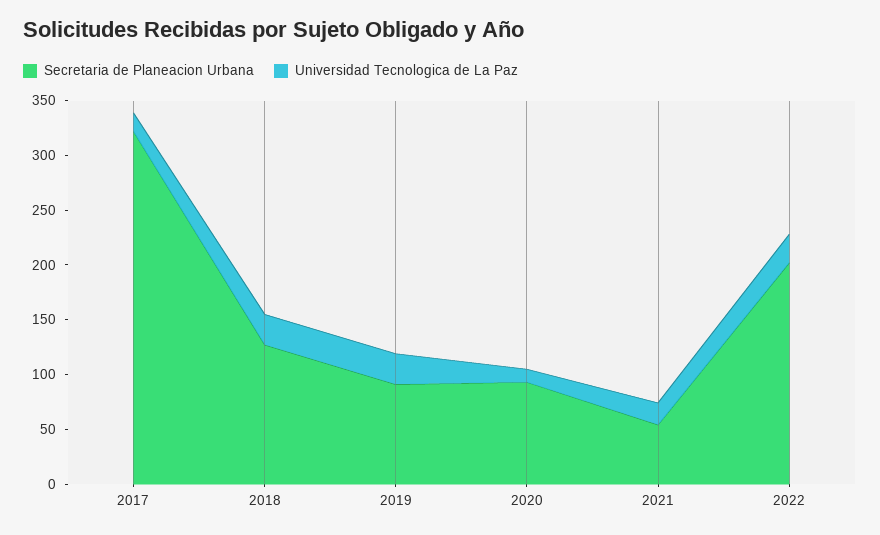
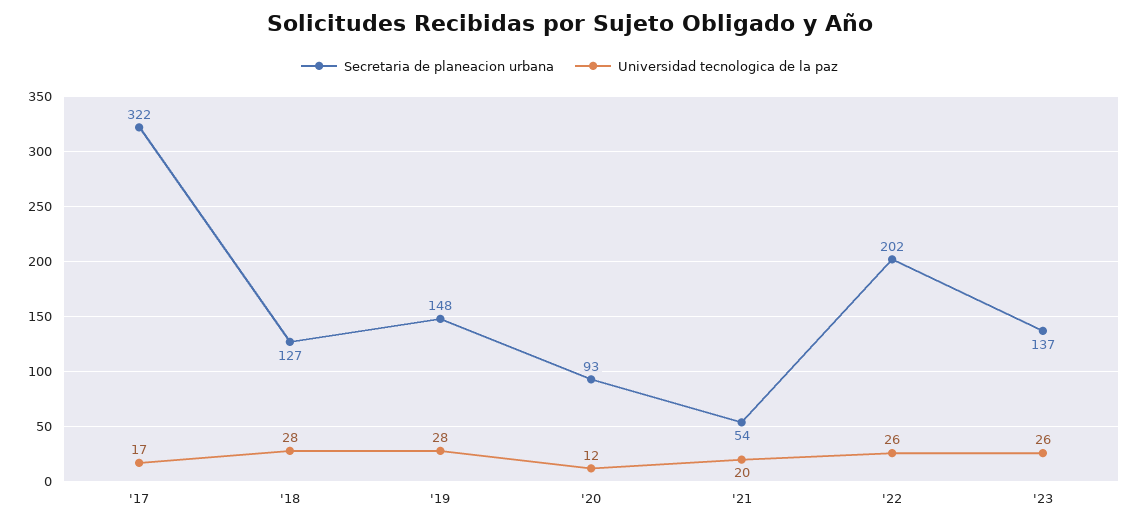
Secretaria de Planeacion Urbana, 2019: 90 -> 148
Secretaria de Planeacion Urbana, '23: none -> 137
Universidad Tecnologica de La Paz, '23: none -> 26

